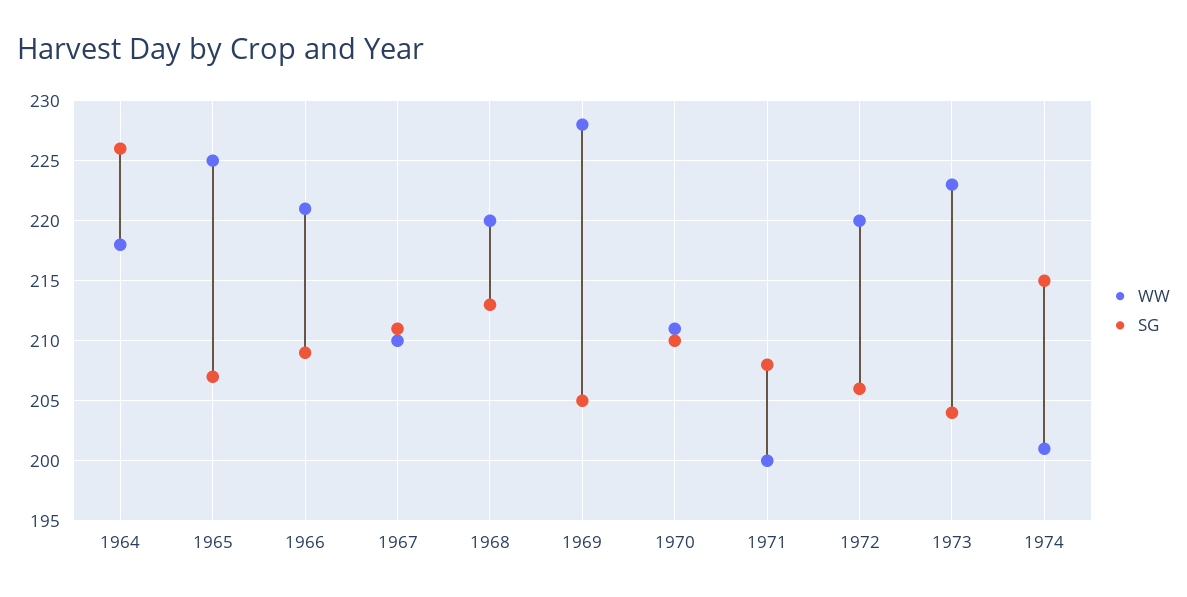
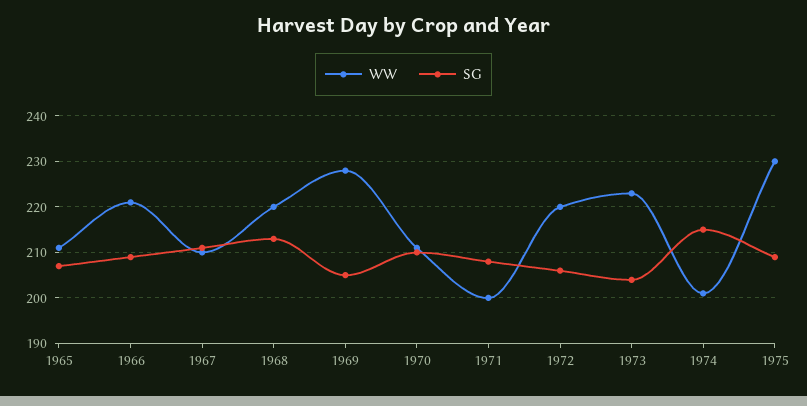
WW, 1964: 218 -> none
SG, 1964: 226 -> none
WW, 1965: 225 -> 210
WW, 1975: none -> 230
SG, 1975: none -> 210

